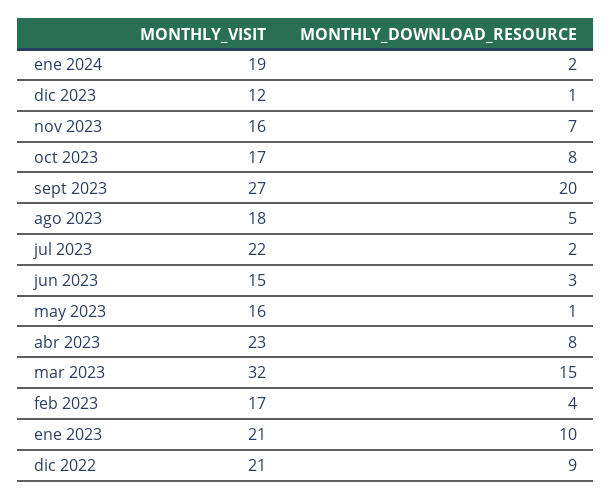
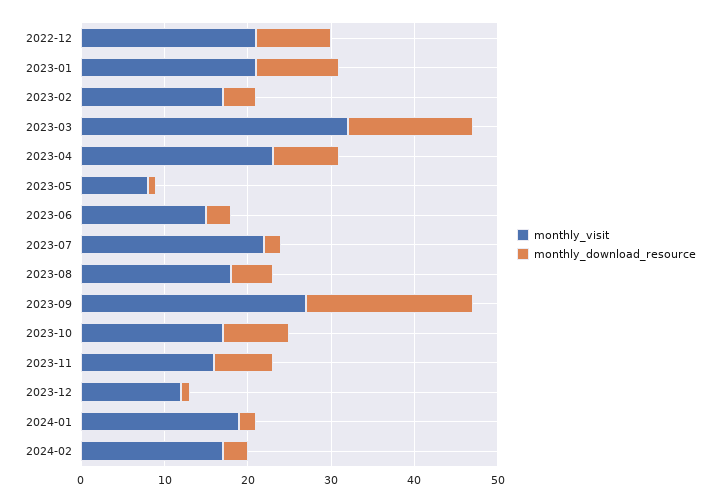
MONTHLY_VISIT, may 2023: 16 -> 8
MONTHLY_VISIT, 2024-02: none -> 17
MONTHLY_DOWNLOAD_RESOURCE, 2024-02: none -> 3

